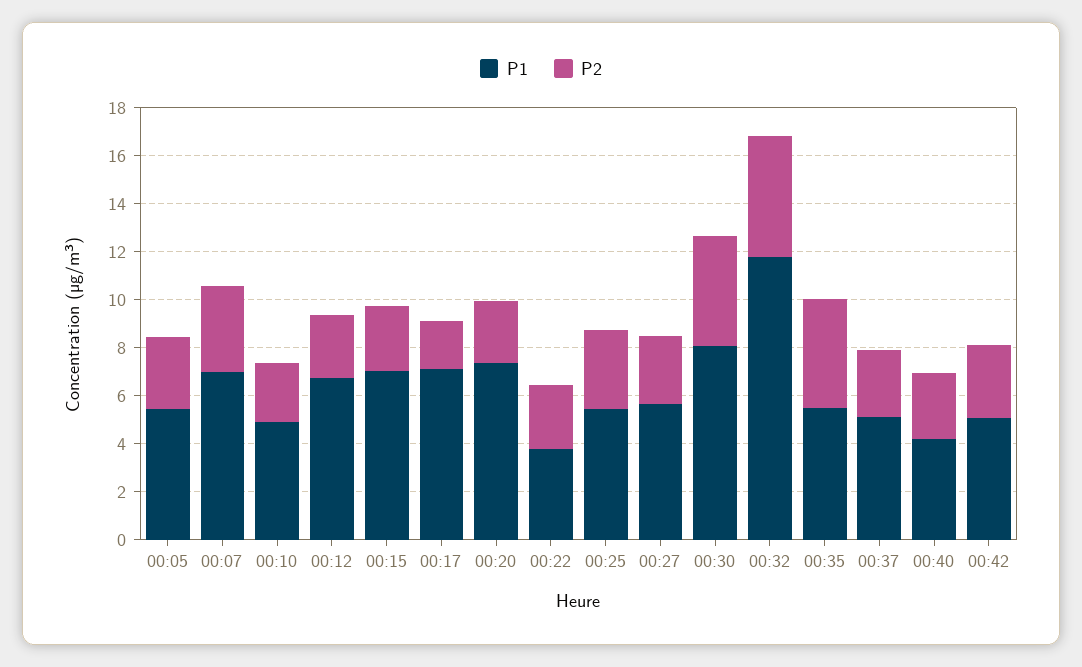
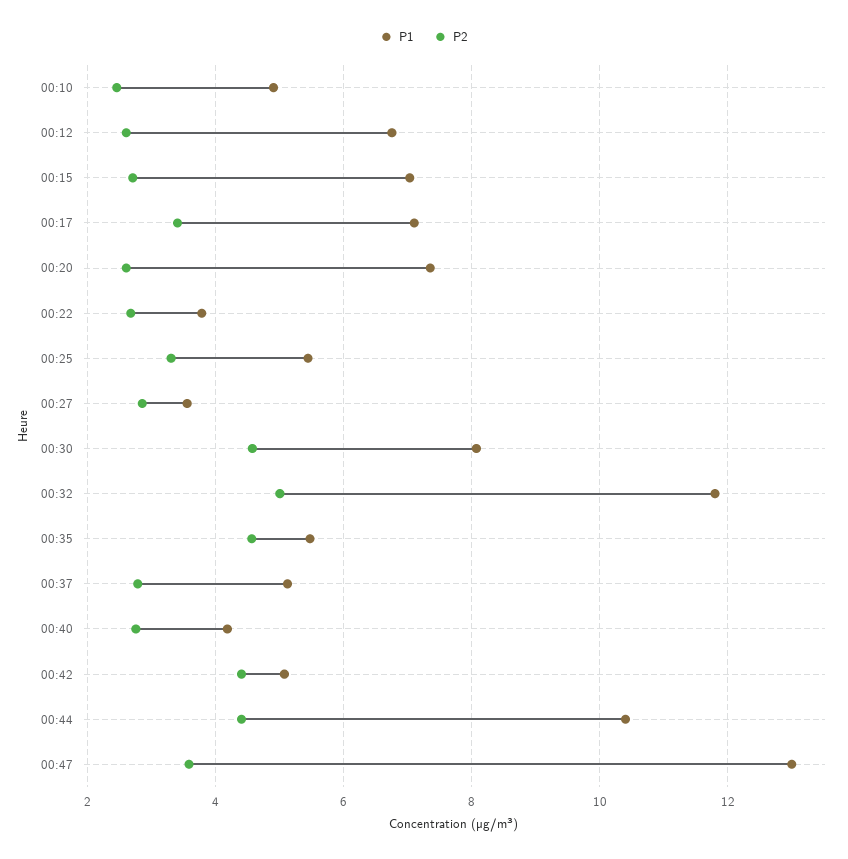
P1, 00:05: 5.5 -> none
P2, 00:05: 3 -> none
P1, 00:07: 7 -> none
P2, 00:07: 3.5 -> none
P2, 00:17: 2 -> 3.4
P1, 00:27: 5.5 -> 3.6
P2, 00:42: 3 -> 4.4
P1, 00:44: none -> 10.4
P2, 00:44: none -> 4.4
P1, 00:47: none -> 13
P2, 00:47: none -> 3.6

